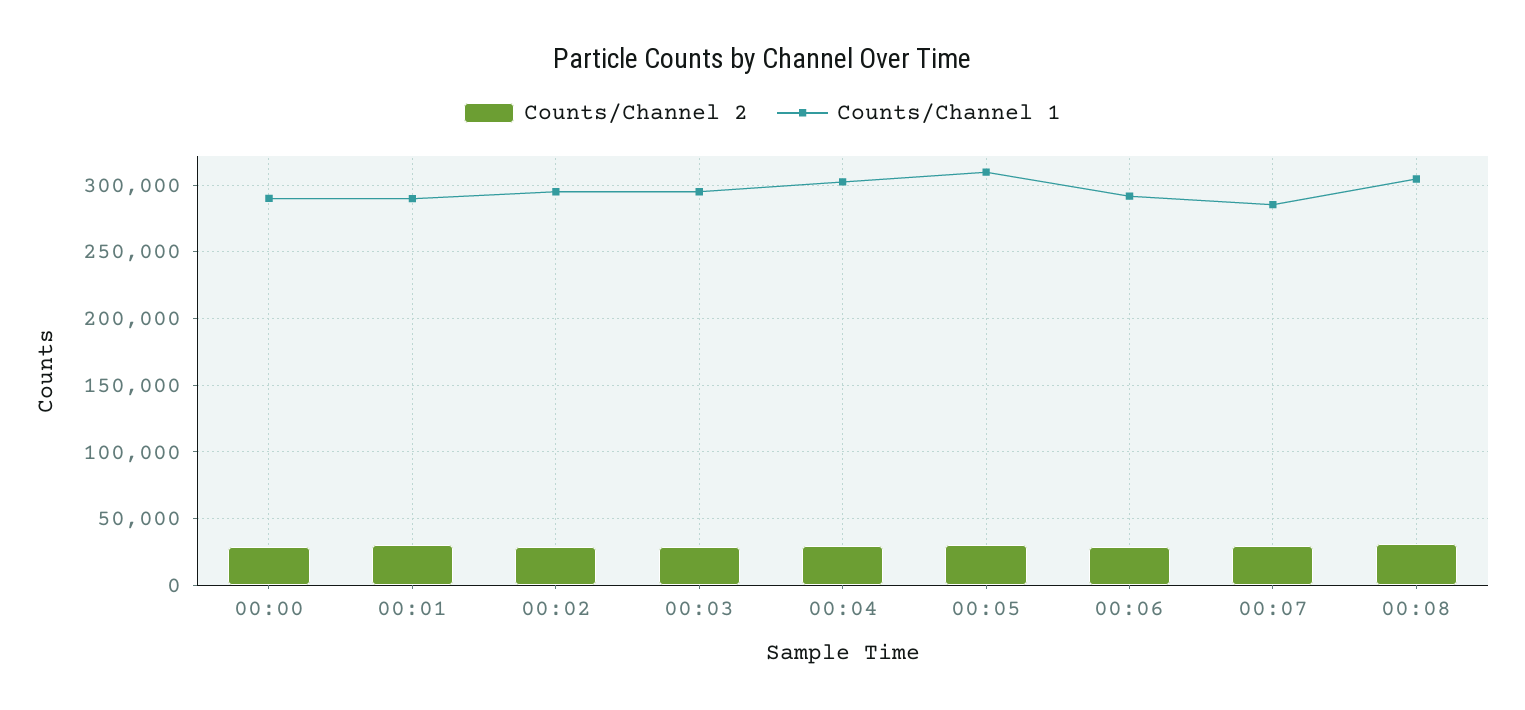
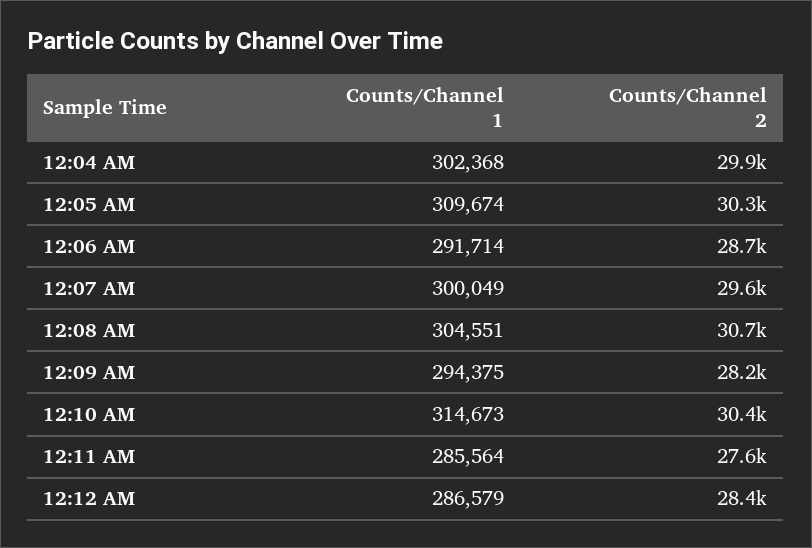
Counts/Channel 2, 00:00: 30000 -> none
Counts/Channel 1, 00:00: 290000 -> none
Counts/Channel 2, 00:01: 30000 -> none
Counts/Channel 1, 00:01: 290000 -> none
Counts/Channel 2, 00:02: 30000 -> none
Counts/Channel 1, 00:02: 295000 -> none
Counts/Channel 2, 00:03: 30000 -> none
Counts/Channel 1, 00:03: 295000 -> none
Counts/Channel 1, 00:07: 285000 -> 300049
Counts/Channel 1, 12:09 AM: none -> 294375
Counts/Channel 2, 12:09 AM: none -> 28200
Counts/Channel 1, 12:10 AM: none -> 314673
Counts/Channel 2, 12:10 AM: none -> 30400
Counts/Channel 1, 12:11 AM: none -> 285564
Counts/Channel 2, 12:11 AM: none -> 27600
Counts/Channel 1, 12:12 AM: none -> 286579
Counts/Channel 2, 12:12 AM: none -> 28400

